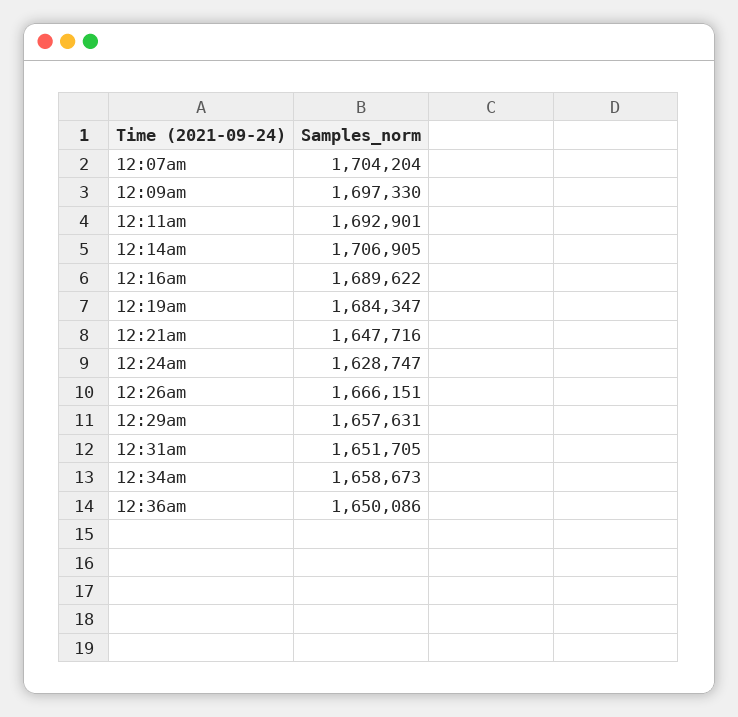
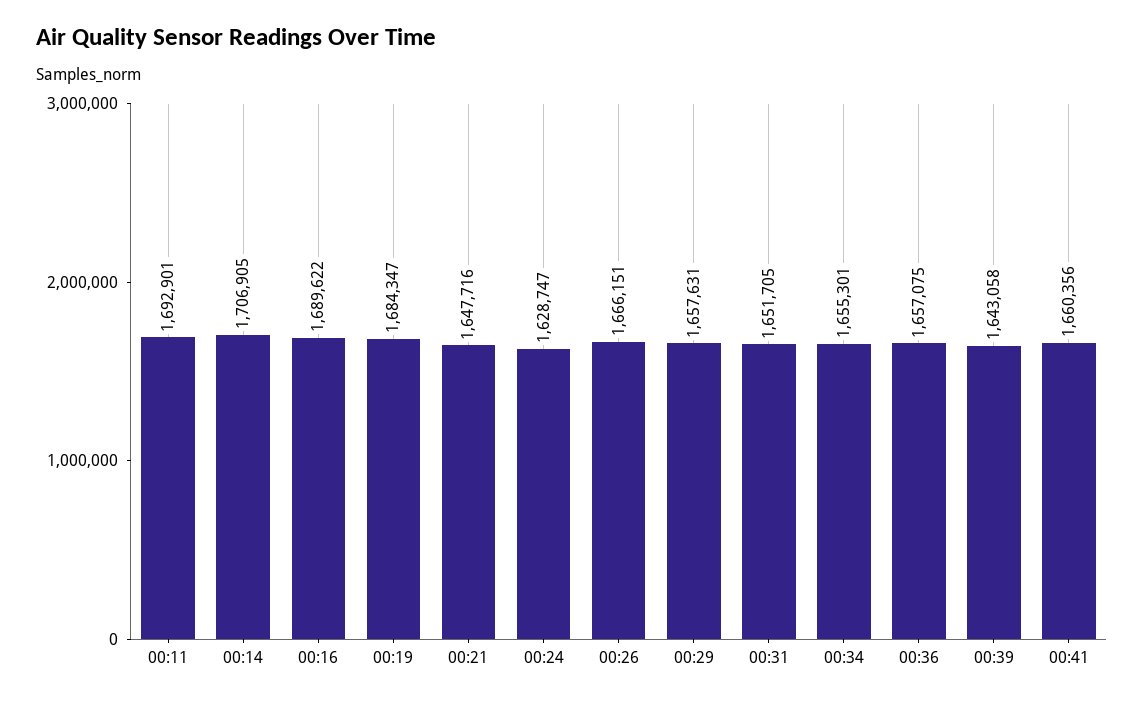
12:07am: 1704204 -> none
12:09am: 1697330 -> none
12:34am: 1658673 -> 1655301
12:36am: 1650086 -> 1657075
00:39: none -> 1643058
00:41: none -> 1660356

